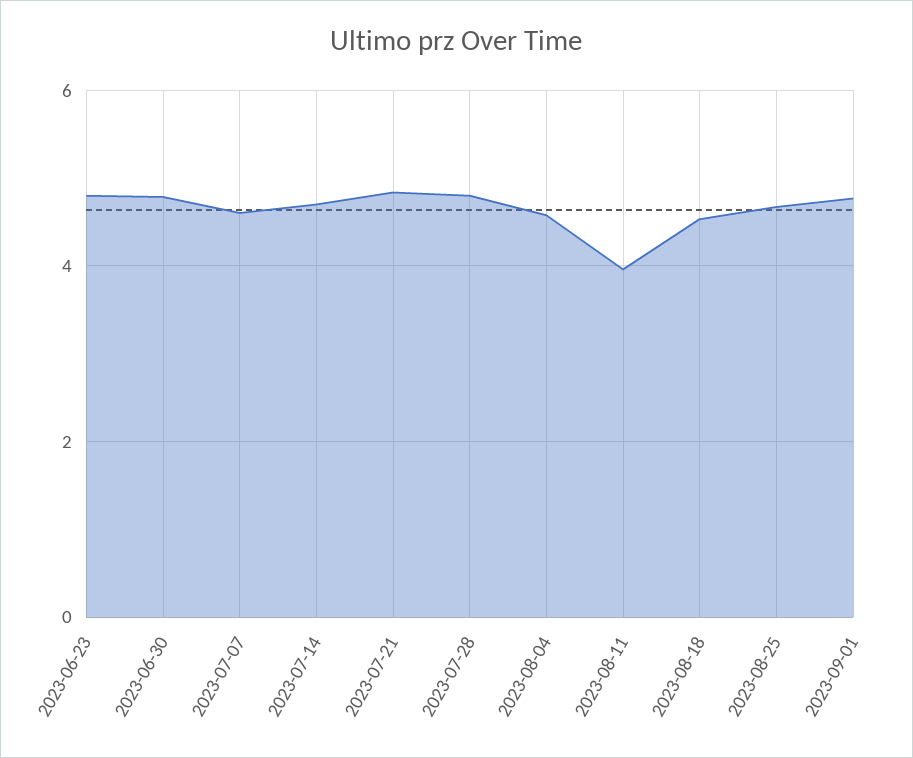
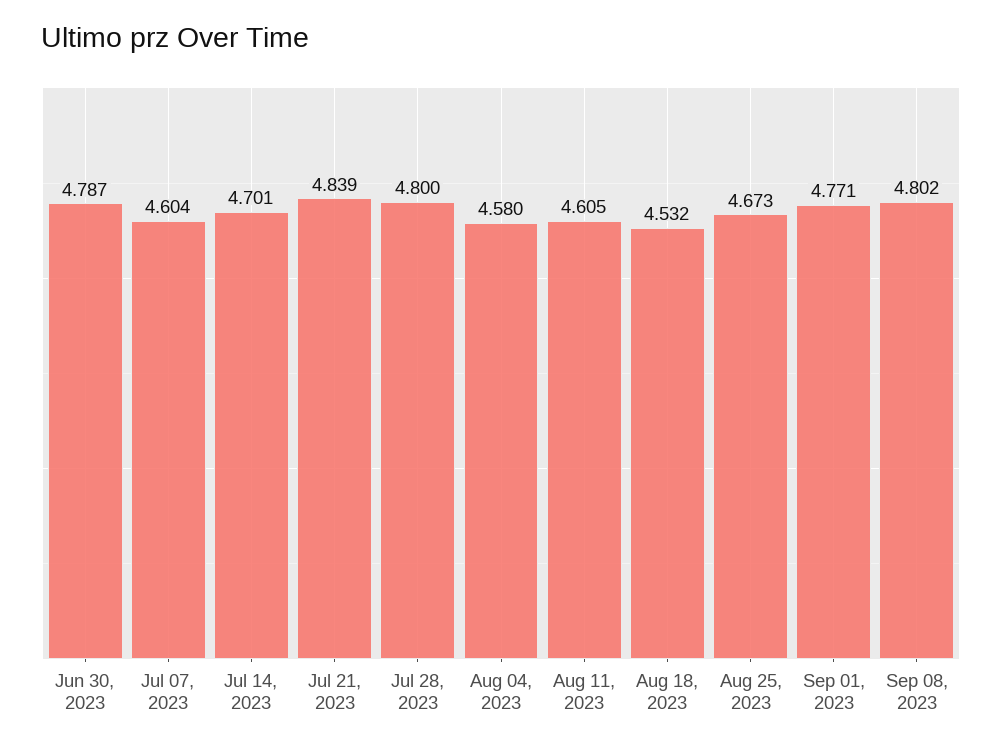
2023-06-23: 4.8 -> none
2023-08-11: 4 -> 4.605
Sep 08, 2023: none -> 4.802

